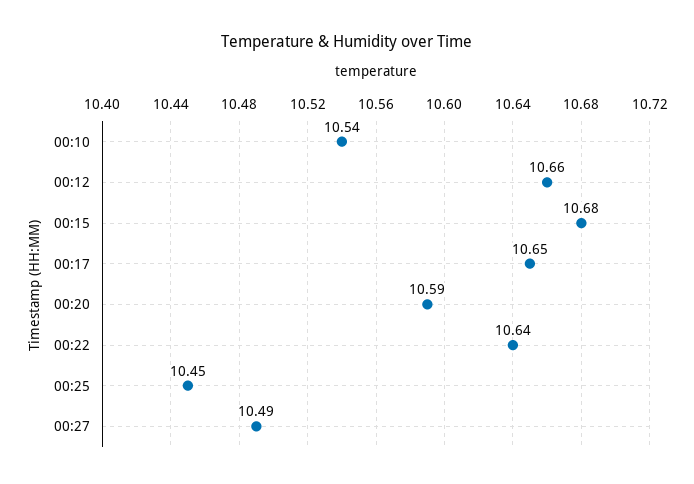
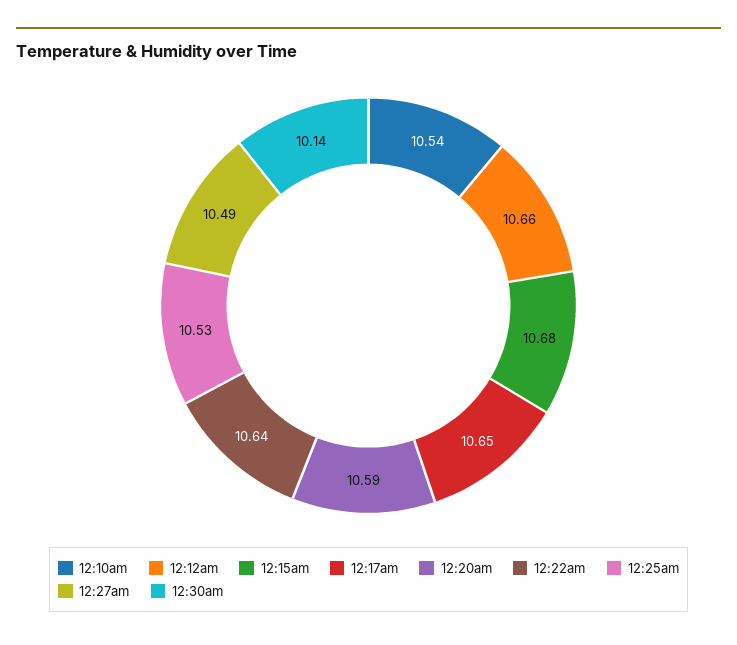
00:25: 10.45 -> 10.53
12:30am: none -> 10.14

